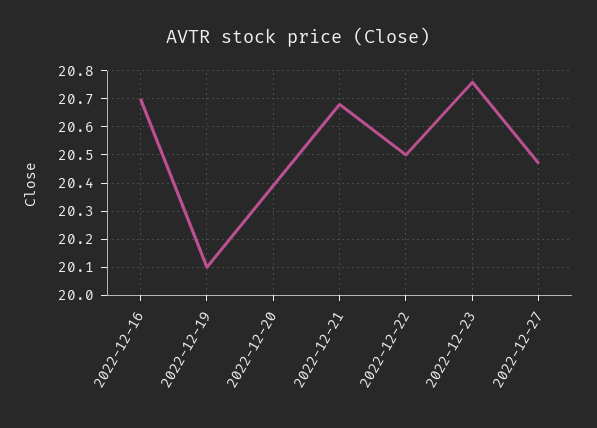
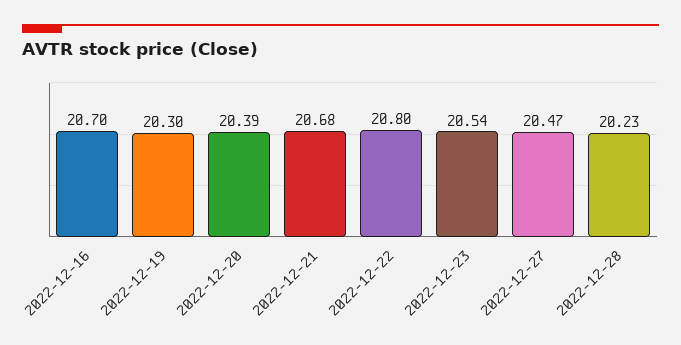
2022-12-19: 20.1 -> 20.3
2022-12-22: 20.5 -> 20.8
2022-12-23: 20.75 -> 20.54
2022-12-28: none -> 20.23

